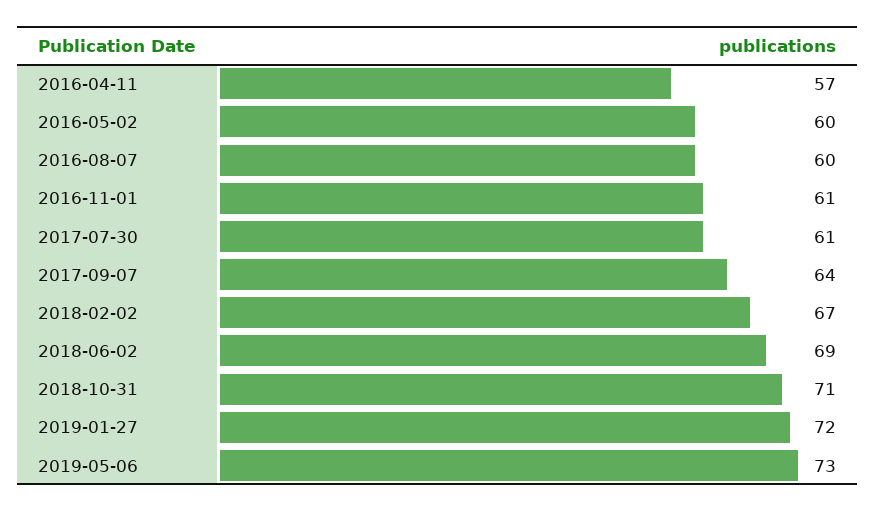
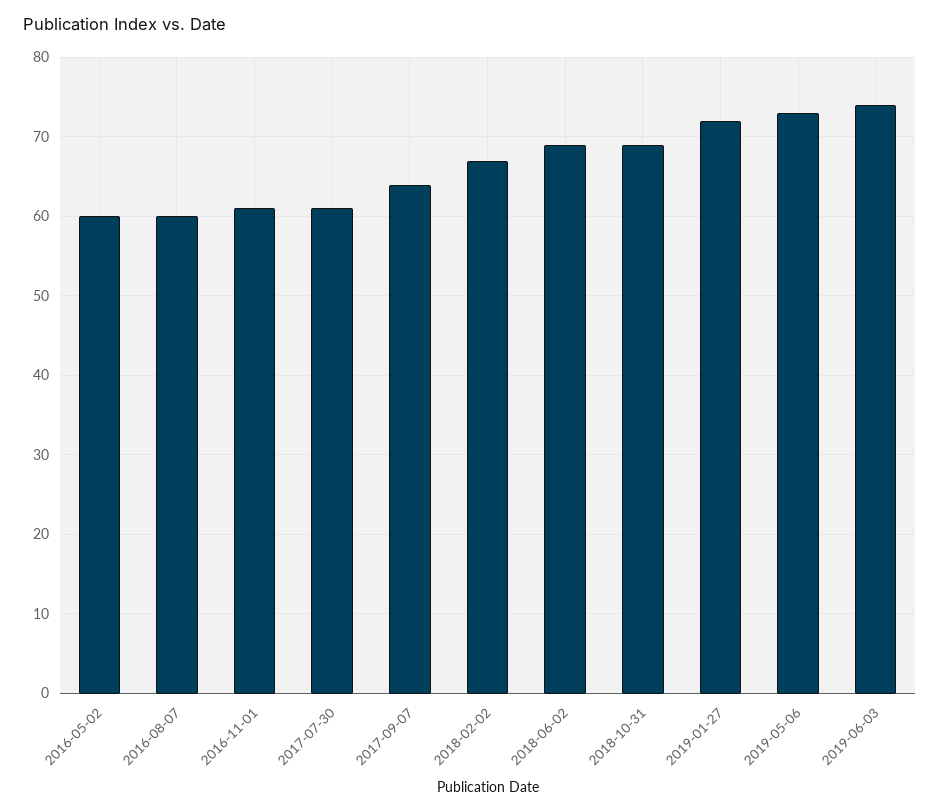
2016-04-11: 57 -> none
2018-10-31: 71 -> 69
2019-06-03: none -> 74

